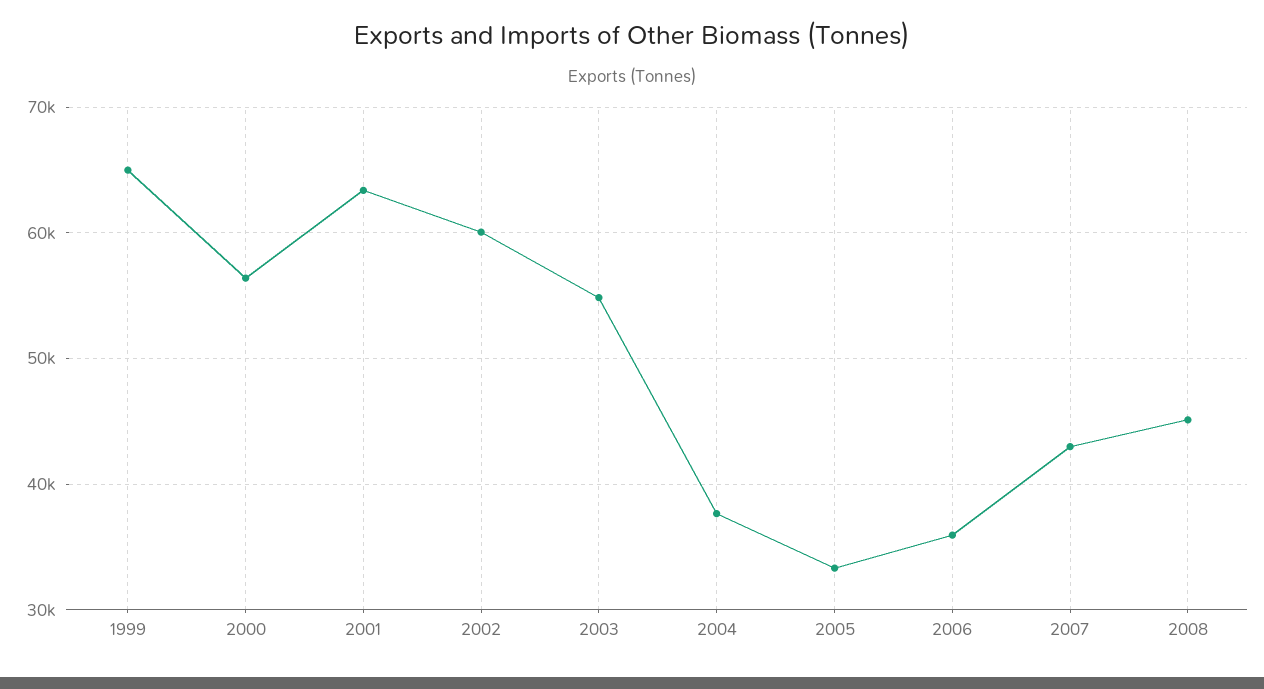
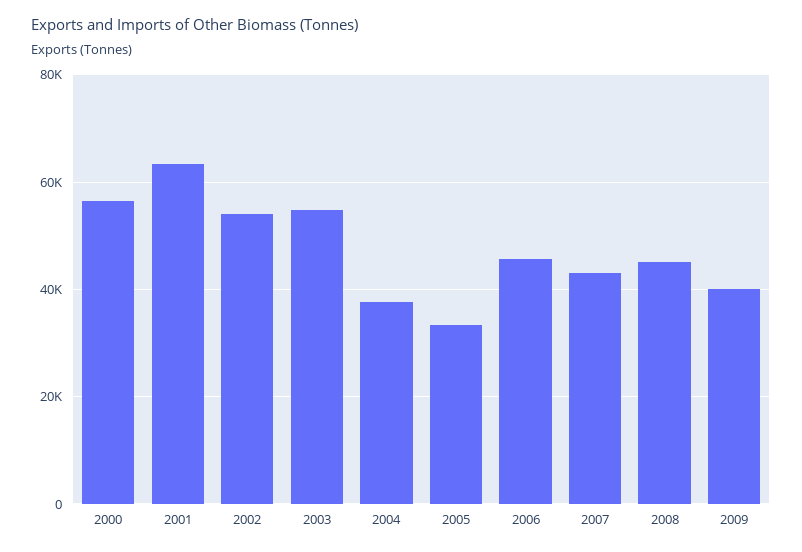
1999: 65000 -> none
2002: 60000 -> 54000
2006: 36000 -> 46000
2009: none -> 40000

